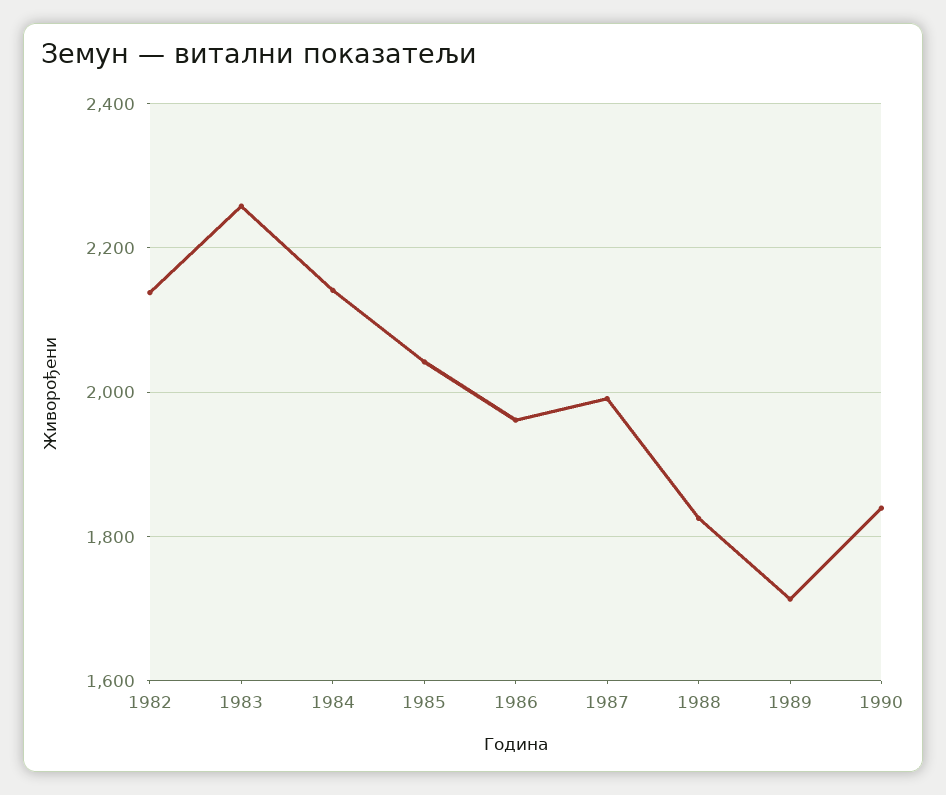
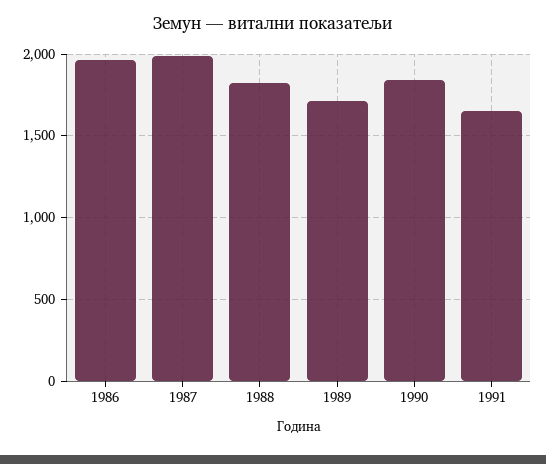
1982: 2140 -> none
1983: 2260 -> none
1984: 2140 -> none
1985: 2040 -> none
1991: none -> 1650

